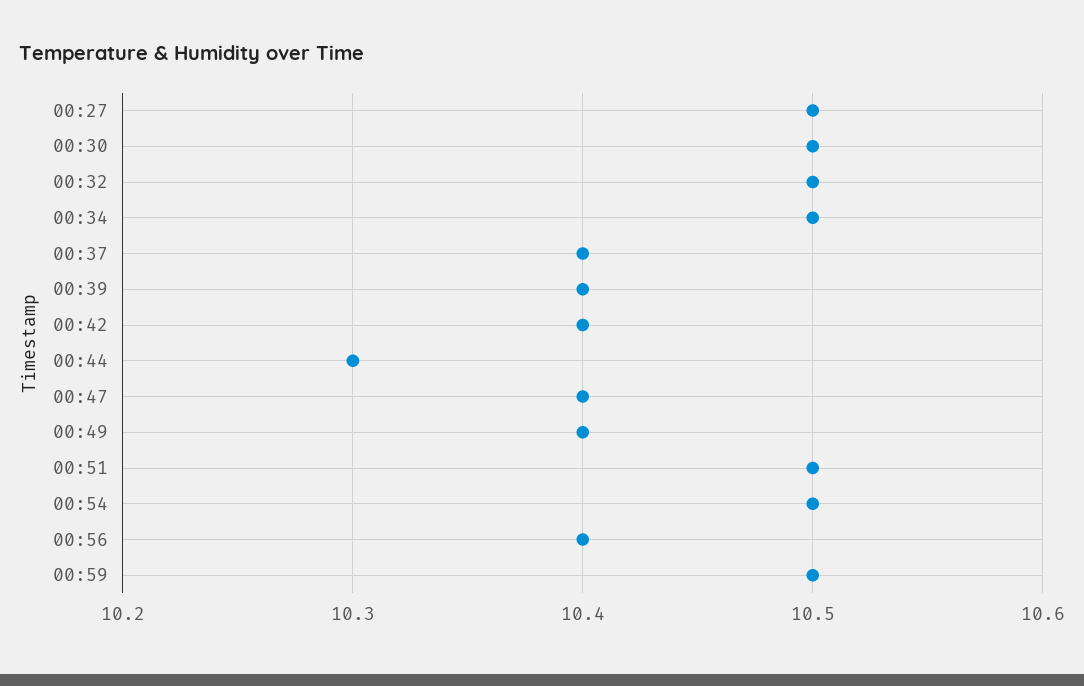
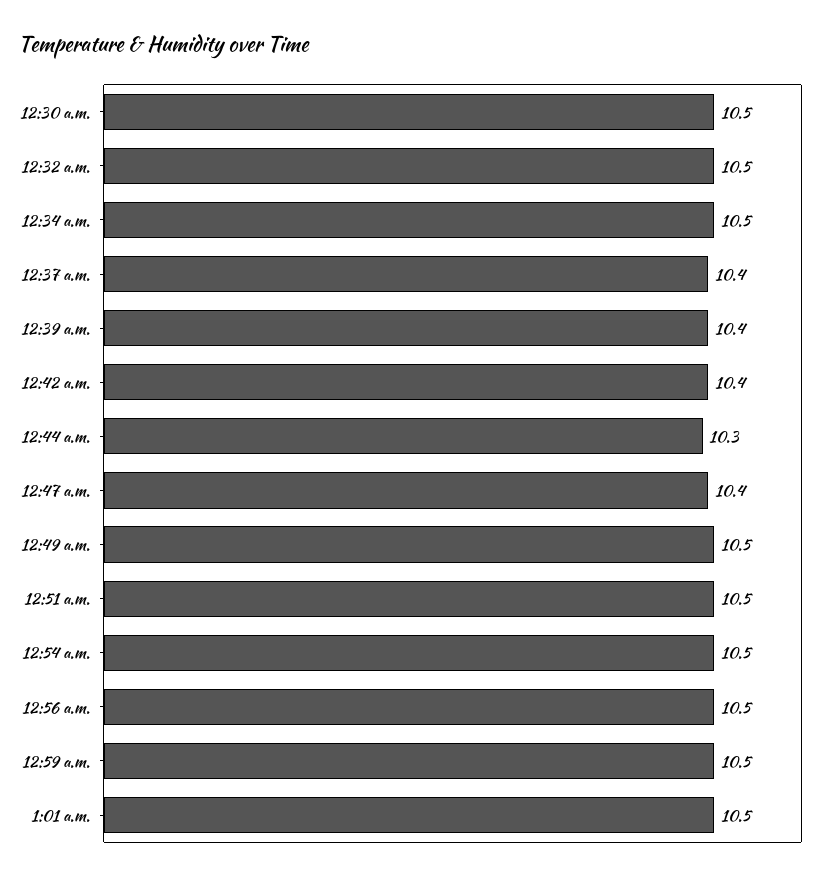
00:27: 10.5 -> none
00:49: 10.4 -> 10.5
00:56: 10.4 -> 10.5
1:01 a.m.: none -> 10.5

